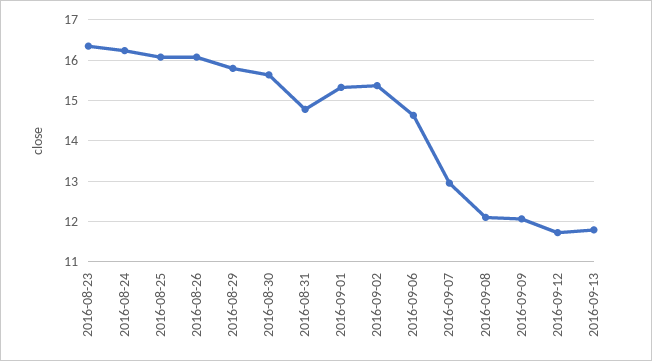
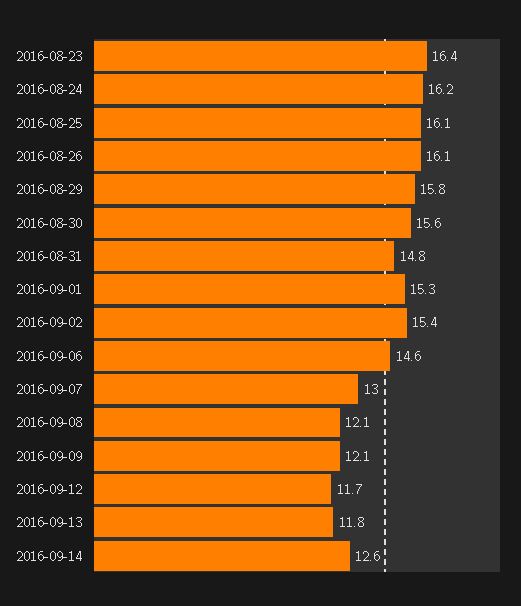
2016-09-14: none -> 12.6

